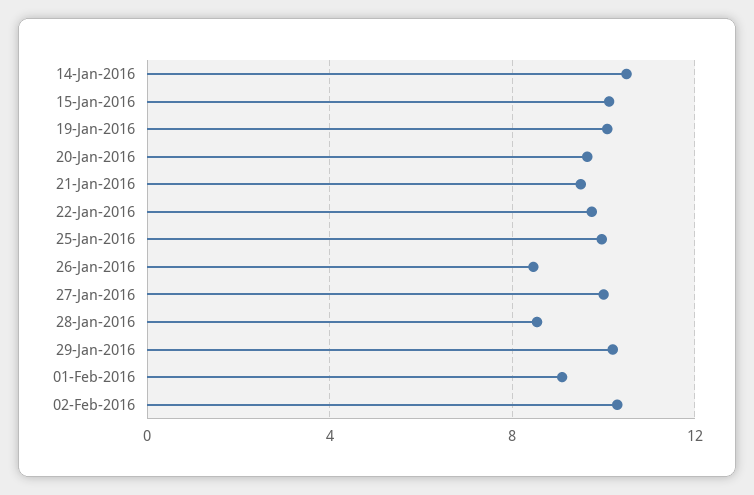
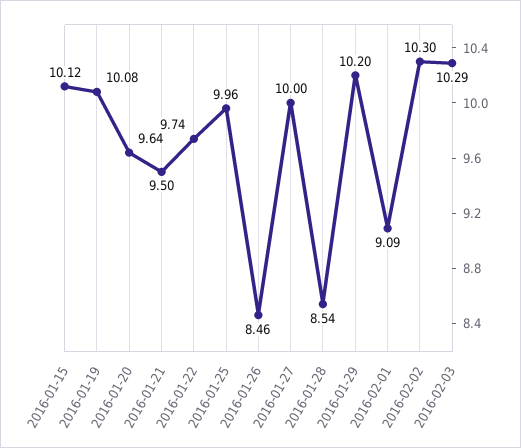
14-Jan-2016: 10.5 -> none
2016-02-03: none -> 10.29

